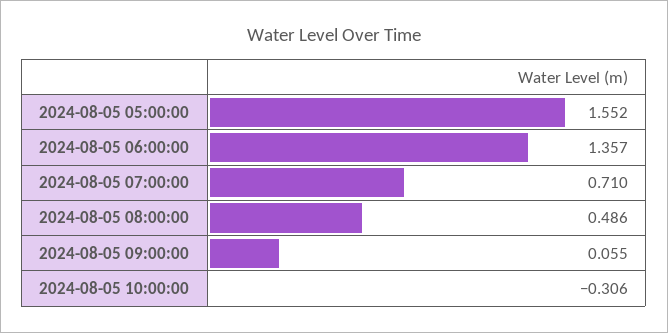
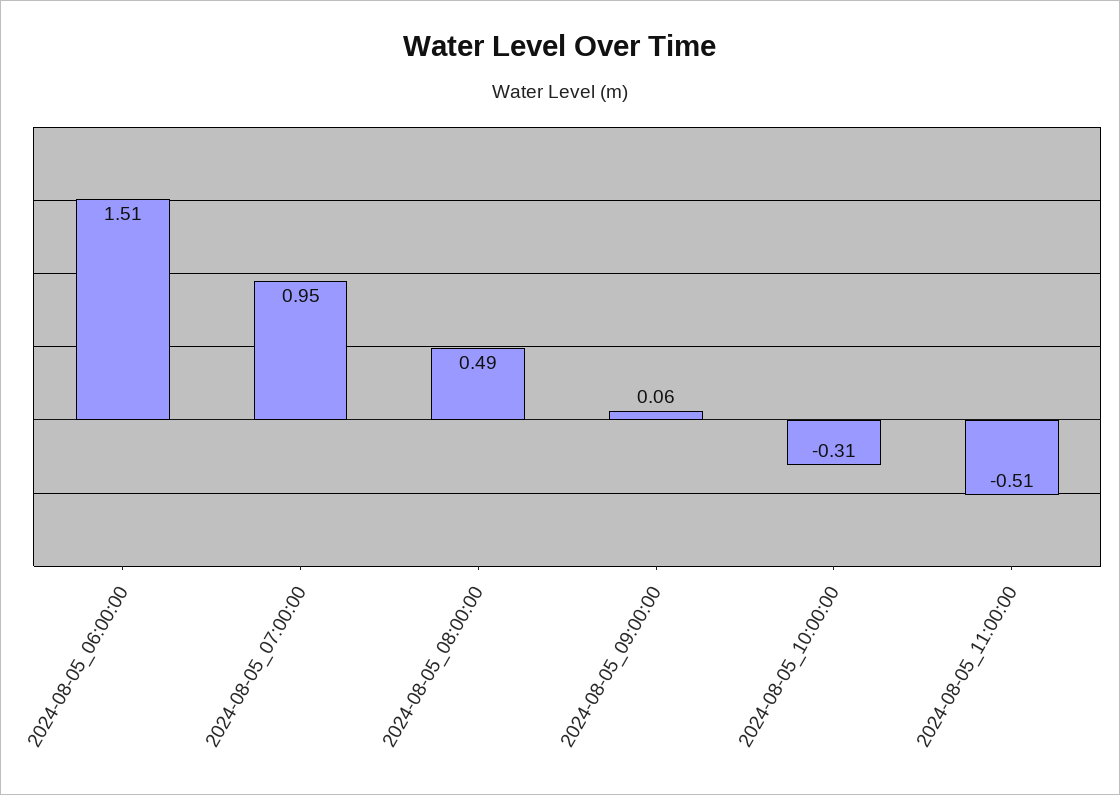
2024-08-05 05:00:00: 1.552 -> none
2024-08-05 06:00:00: 1.357 -> 1.51
2024-08-05 07:00:00: 0.71 -> 0.95
2024-08-05_11:00:00: none -> -0.51

